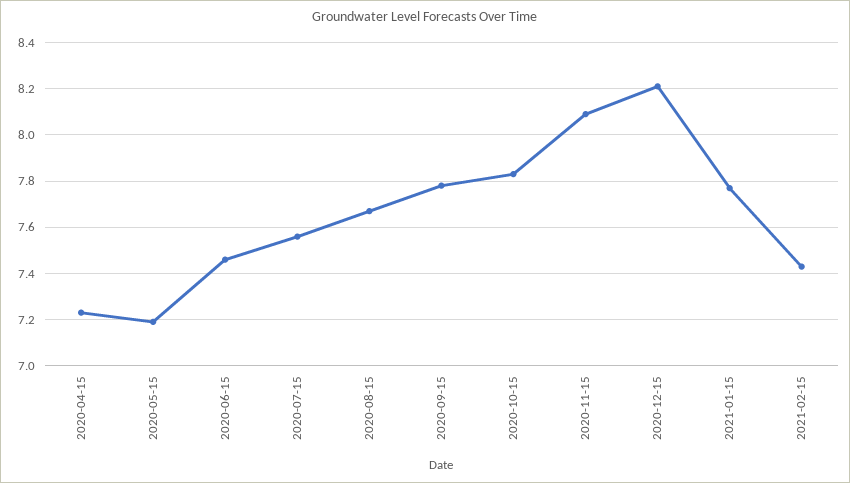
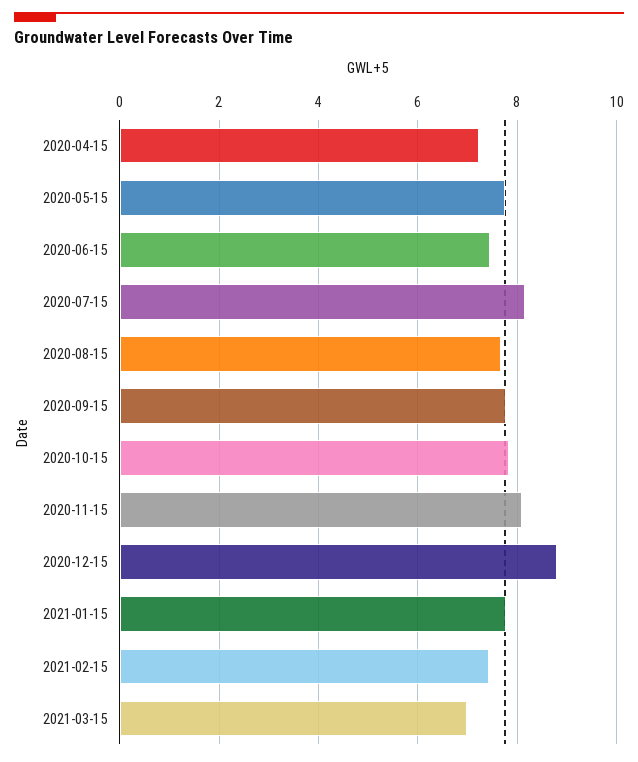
2020-05-15: 7.2 -> 7.8
2020-07-15: 7.55 -> 8.2
2020-12-15: 8.2 -> 8.8
2021-03-15: none -> 7

